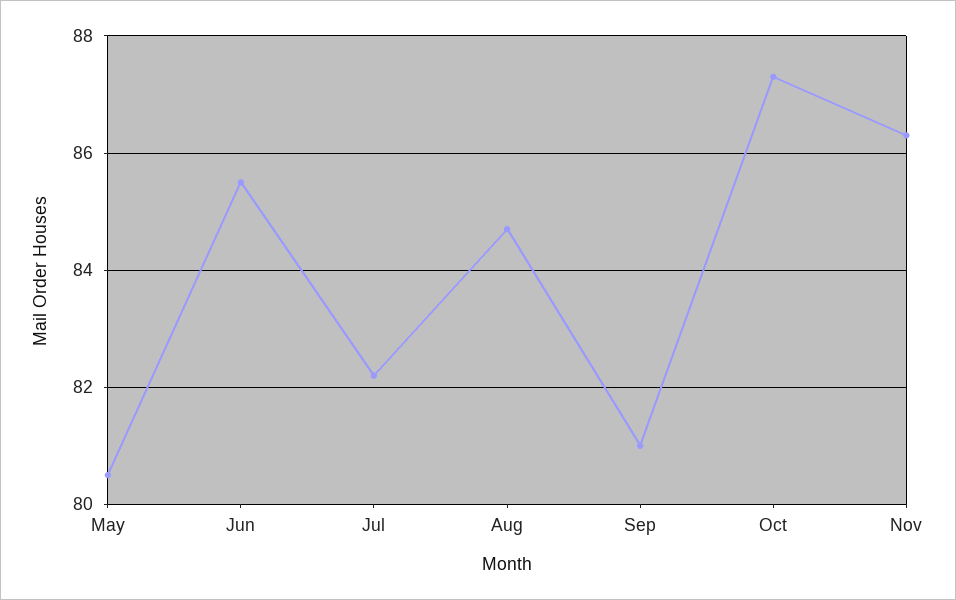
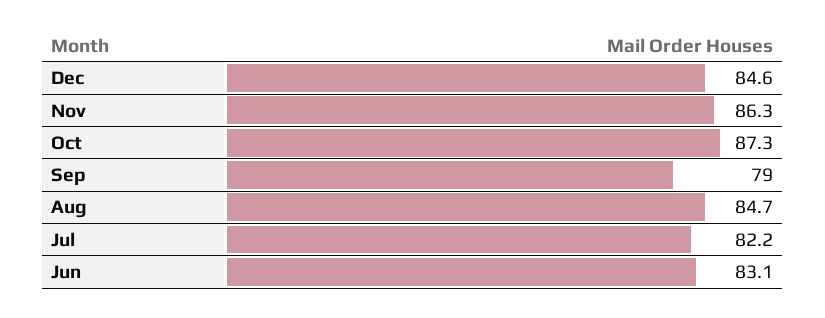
May: 80.5 -> none
Jun: 85.5 -> 83.1
Sep: 81 -> 79
Dec: none -> 84.6

